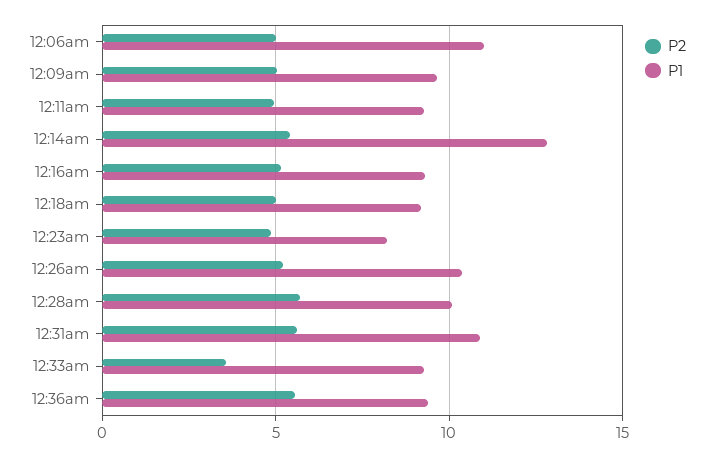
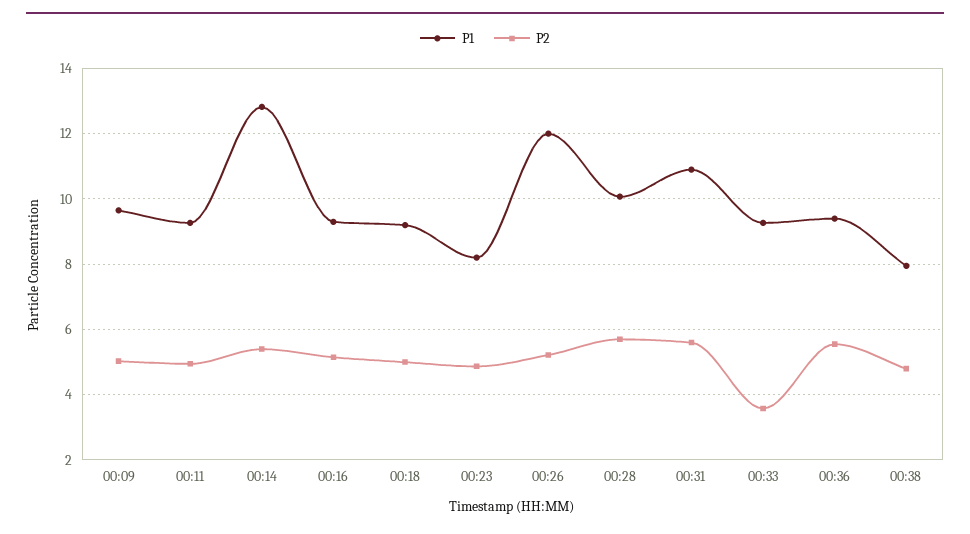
P2, 12:06am: 5 -> none
P1, 12:06am: 11 -> none
P1, 12:26am: 10.5 -> 12
P1, 00:38: none -> 8
P2, 00:38: none -> 4.8

